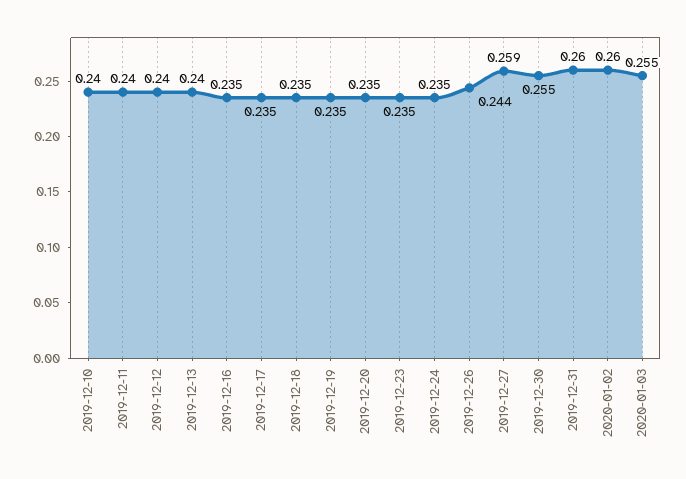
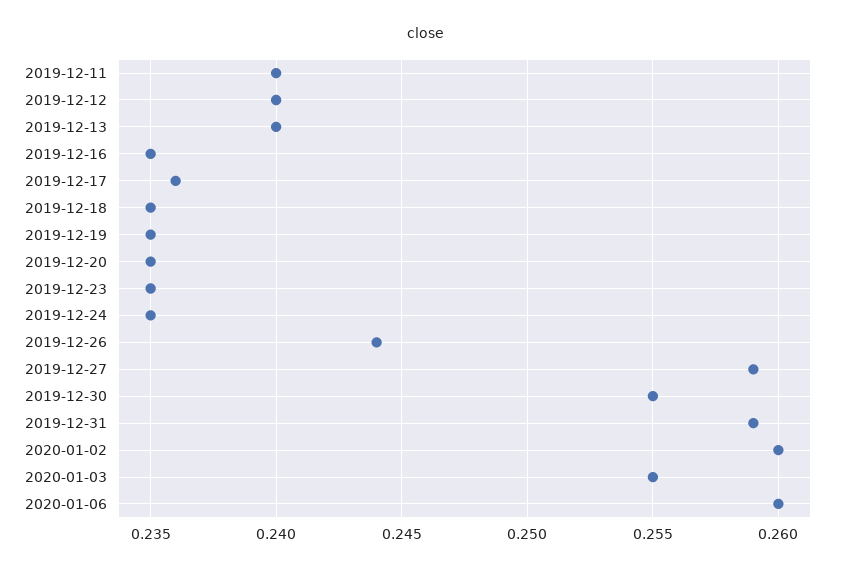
2019-12-10: 0.24 -> none
2019-12-17: 0.235 -> 0.236
2019-12-31: 0.26 -> 0.259
2020-01-06: none -> 0.26

